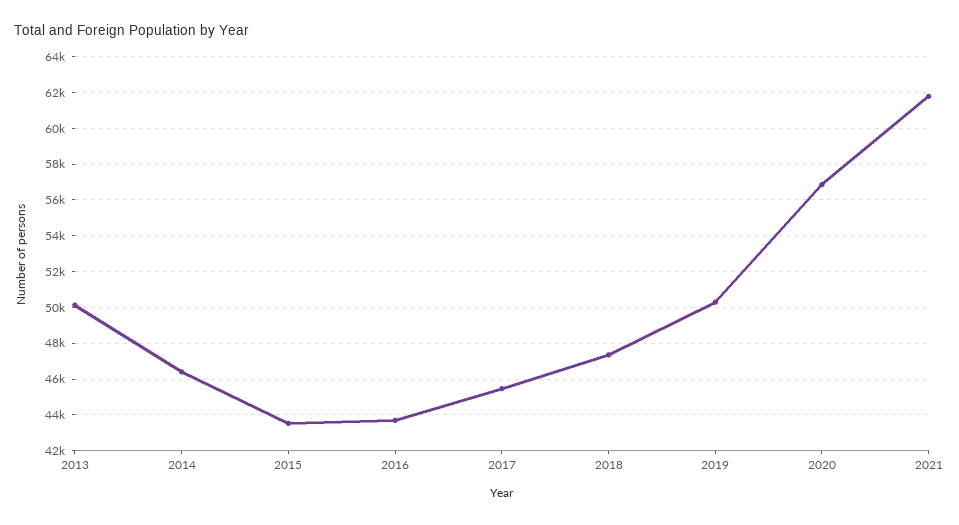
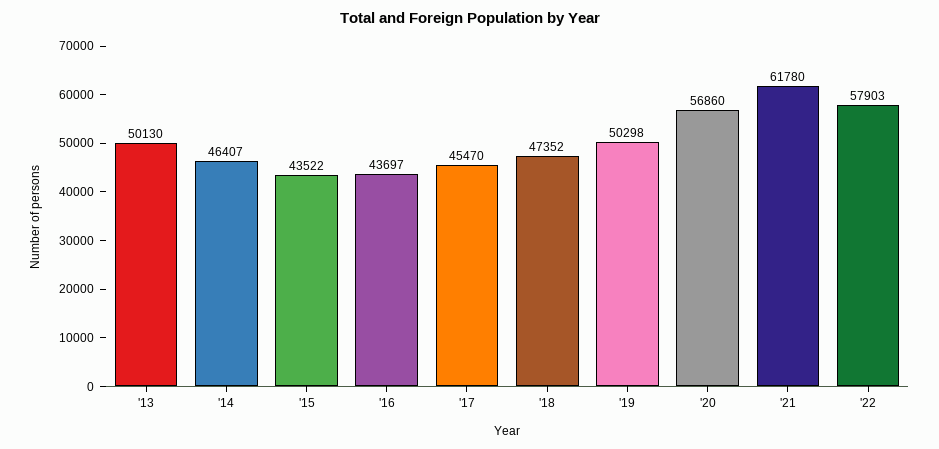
'22: none -> 57903

